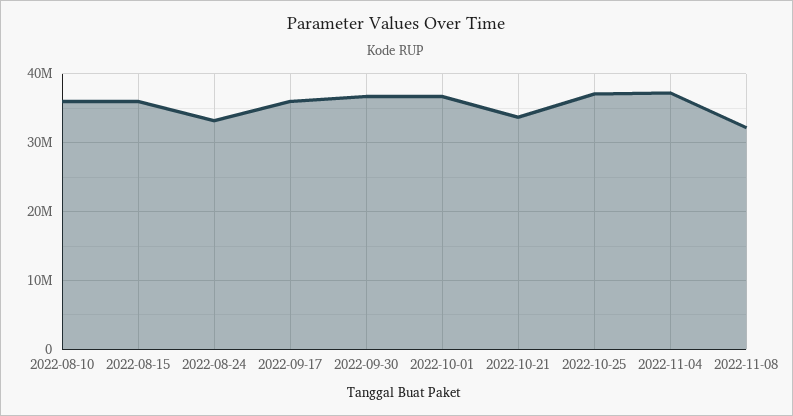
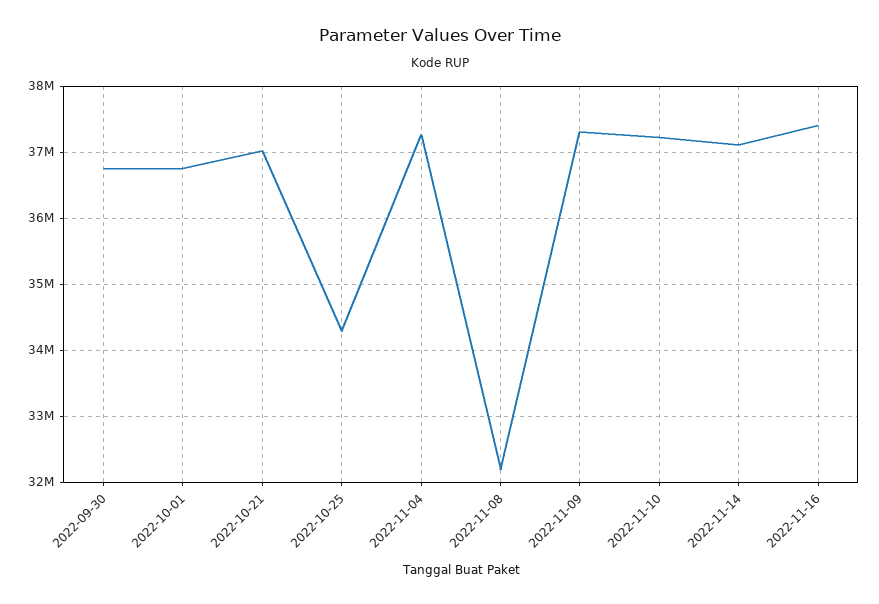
2022-08-10: 36000000 -> none
2022-08-15: 36000000 -> none
2022-08-24: 33000000 -> none
2022-09-17: 36000000 -> none
2022-10-21: 34000000 -> 37000000
2022-10-25: 37000000 -> 34300000
2022-11-09: none -> 37300000
2022-11-10: none -> 37200000
2022-11-14: none -> 37100000
2022-11-16: none -> 37400000

